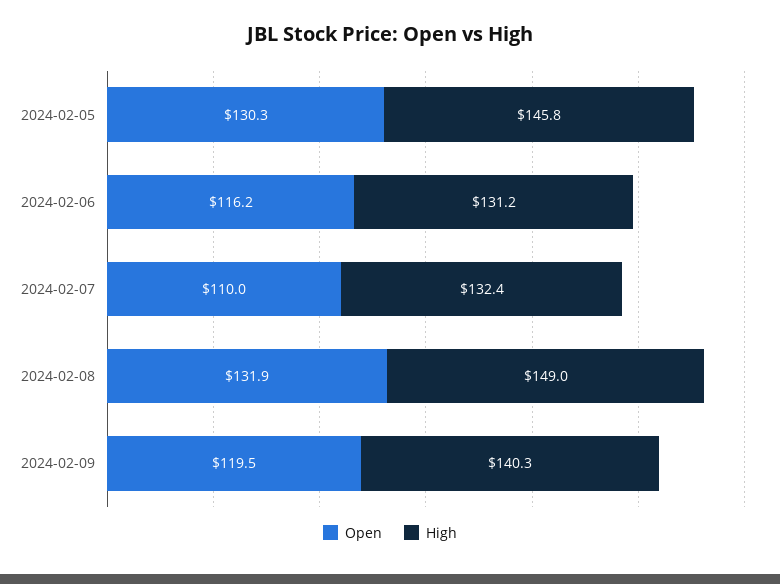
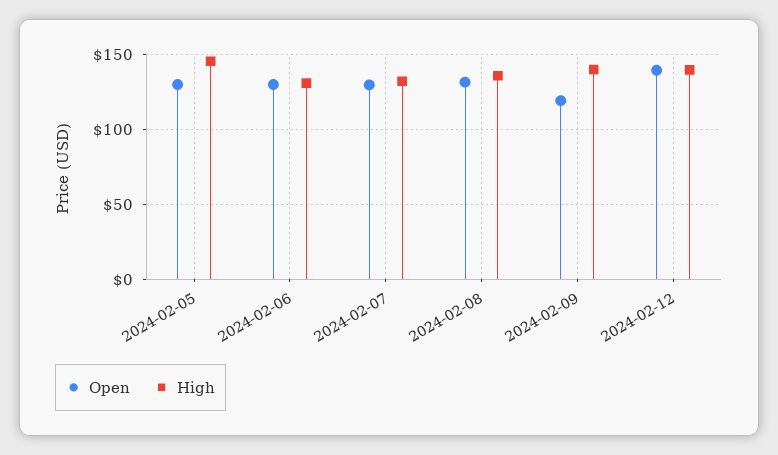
Open, 2024-02-06: 116.2 -> 130
Open, 2024-02-07: 110 -> 130
High, 2024-02-08: 149 -> 135
Open, 2024-02-12: none -> 140
High, 2024-02-12: none -> 140

